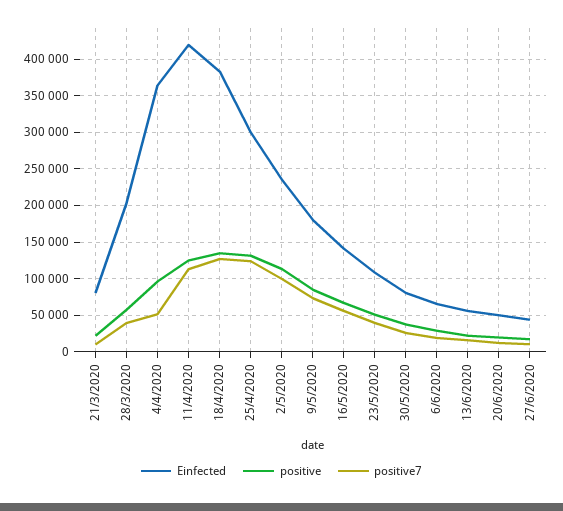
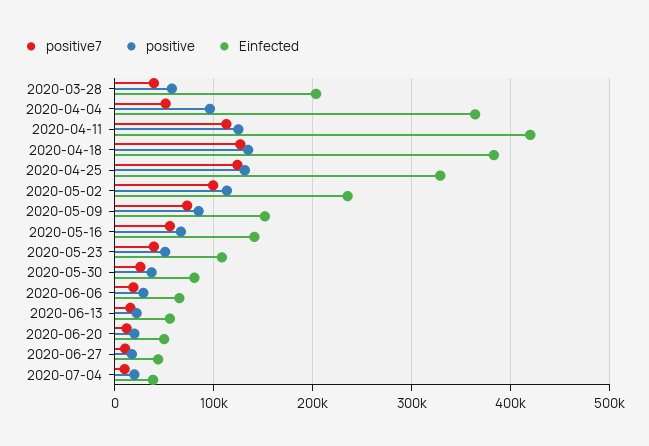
Einfected, 21/3/2020: 80000 -> none
positive, 21/3/2020: 20000 -> none
positive7, 21/3/2020: 10000 -> none
Einfected, 25/4/2020: 300000 -> 330000
Einfected, 9/5/2020: 180000 -> 150000
positive7, 2020-07-04: none -> 10000
positive, 2020-07-04: none -> 20000
Einfected, 2020-07-04: none -> 40000

